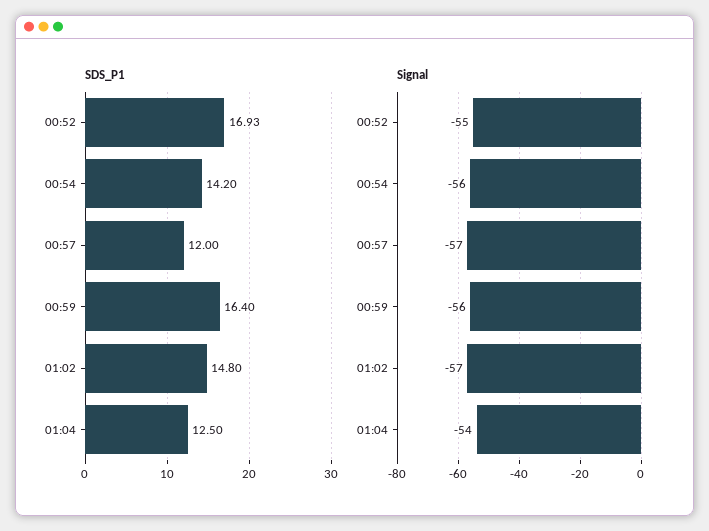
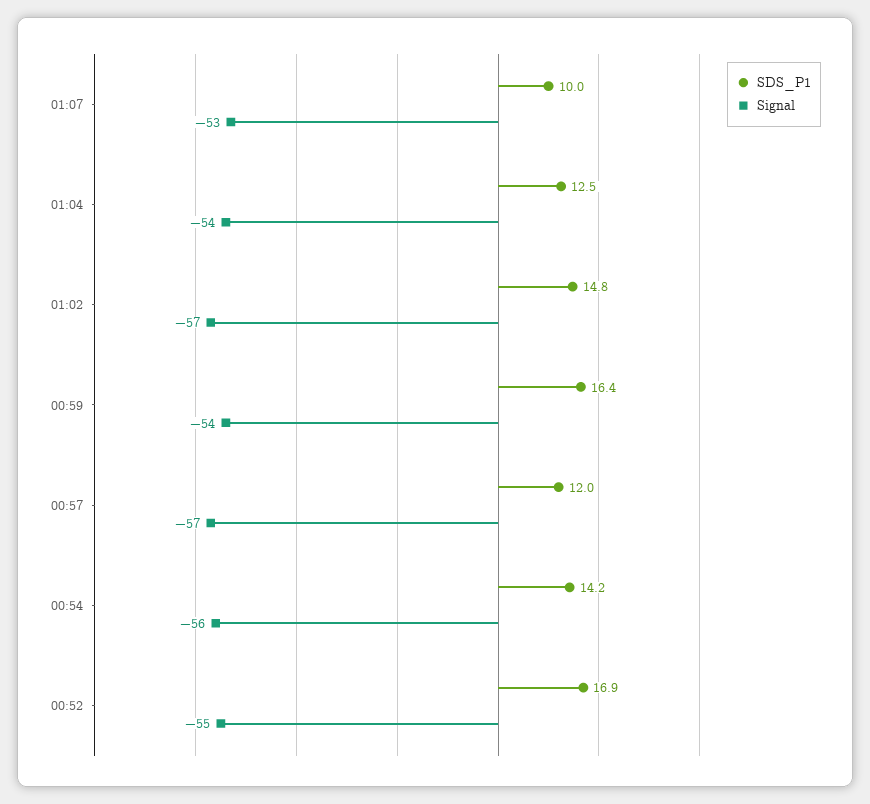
Signal, 00:59: -56 -> -54
SDS_P1, 01:07: none -> 10
Signal, 01:07: none -> -53

